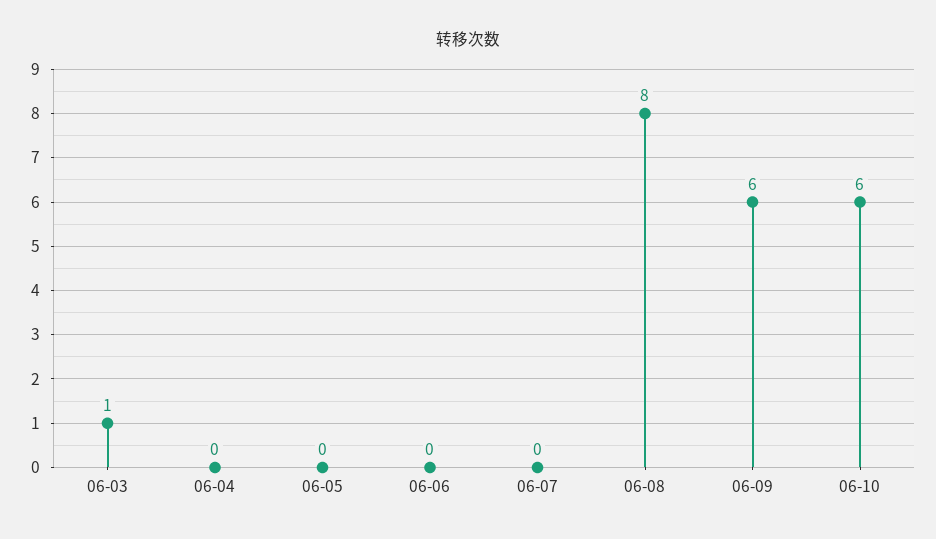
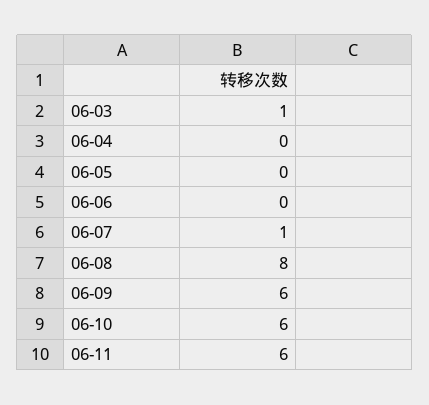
06-07: 0 -> 1
06-11: none -> 6

